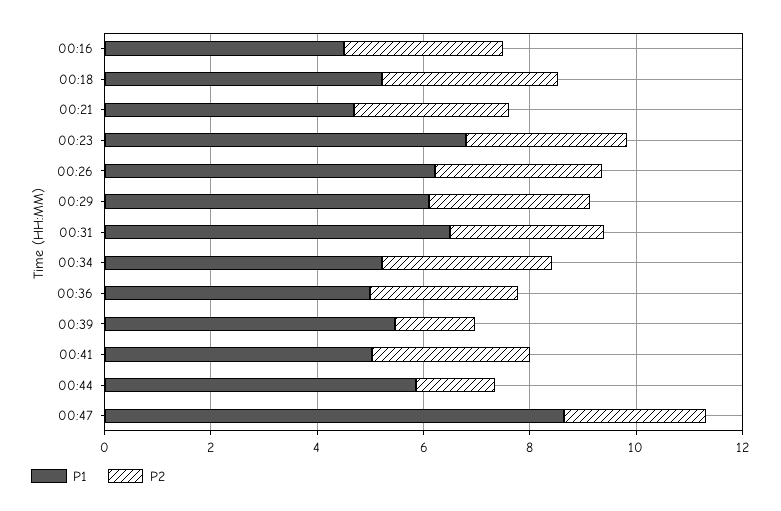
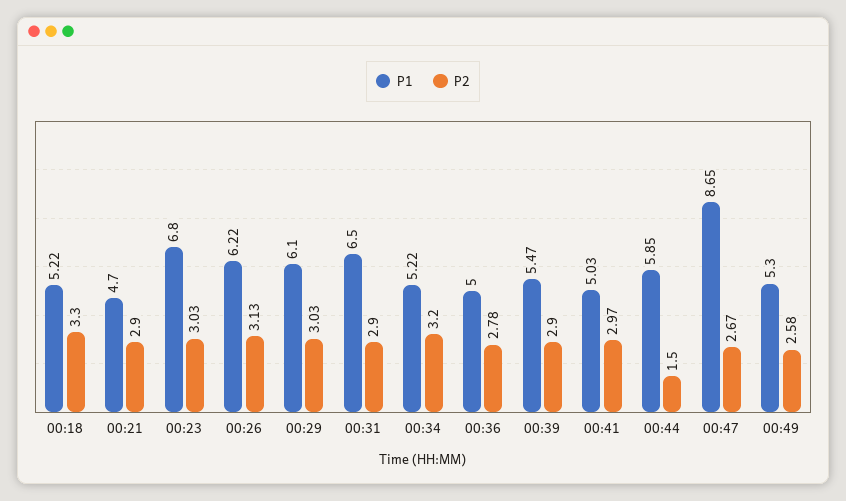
P1, 00:16: 4.5 -> none
P2, 00:16: 3 -> none
P2, 00:39: 1.5 -> 2.9
P1, 00:49: none -> 5.3
P2, 00:49: none -> 2.58

